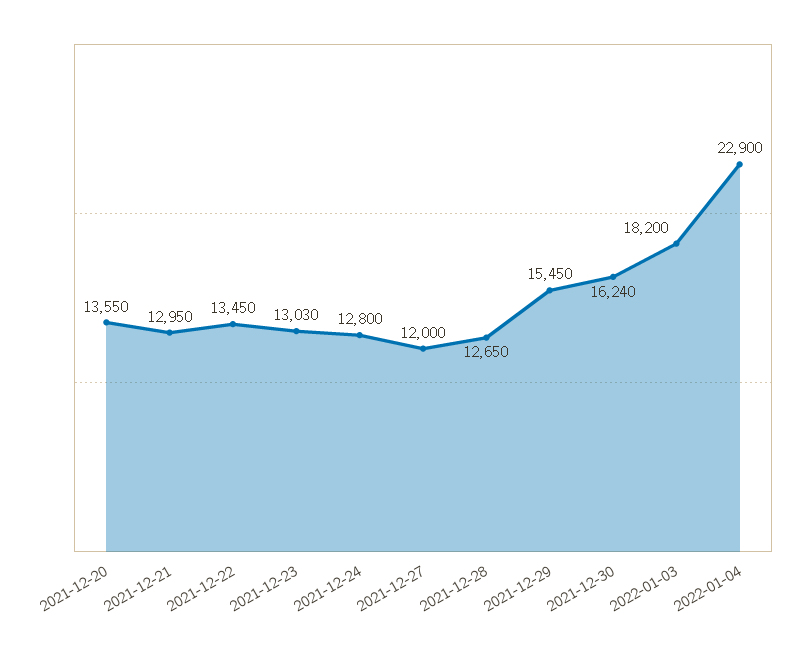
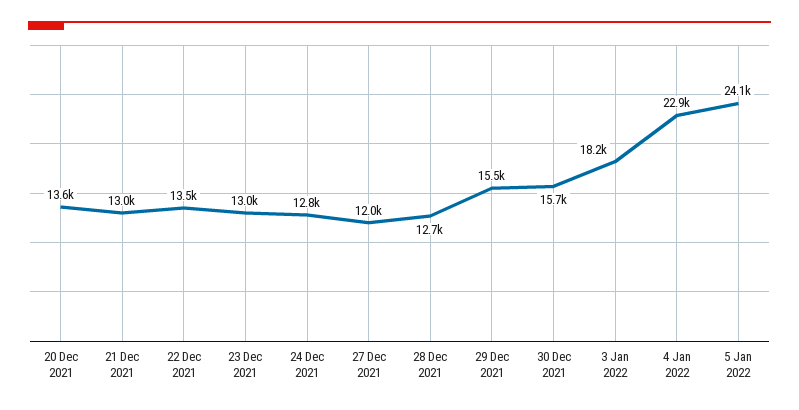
2021-12-30: 16240 -> 15700
5 Jan 2022: none -> 24100

